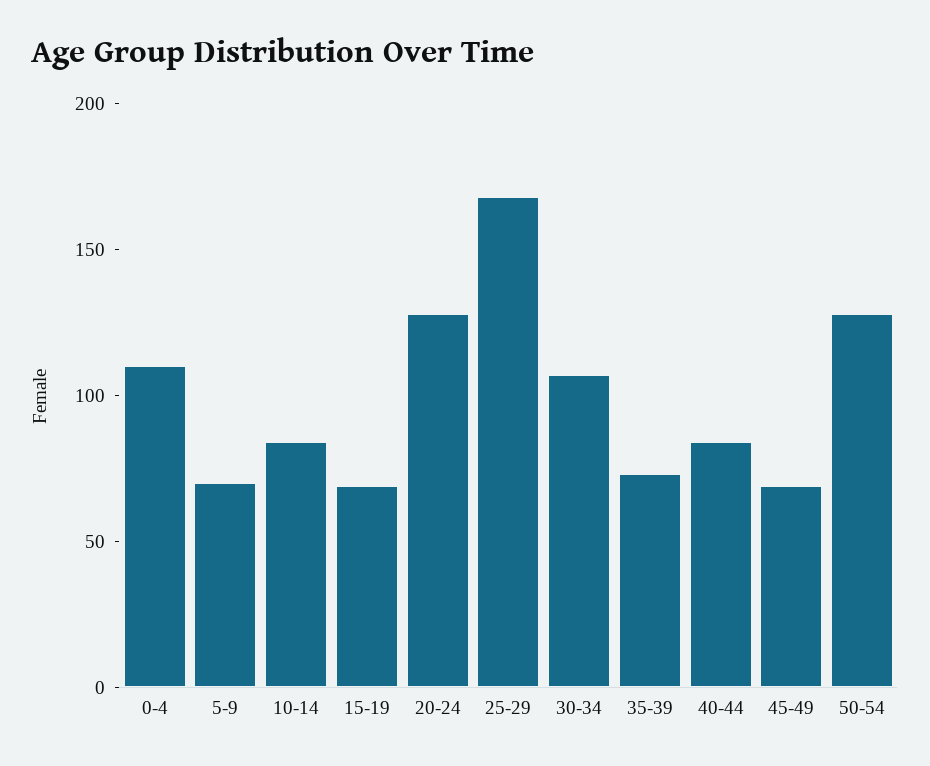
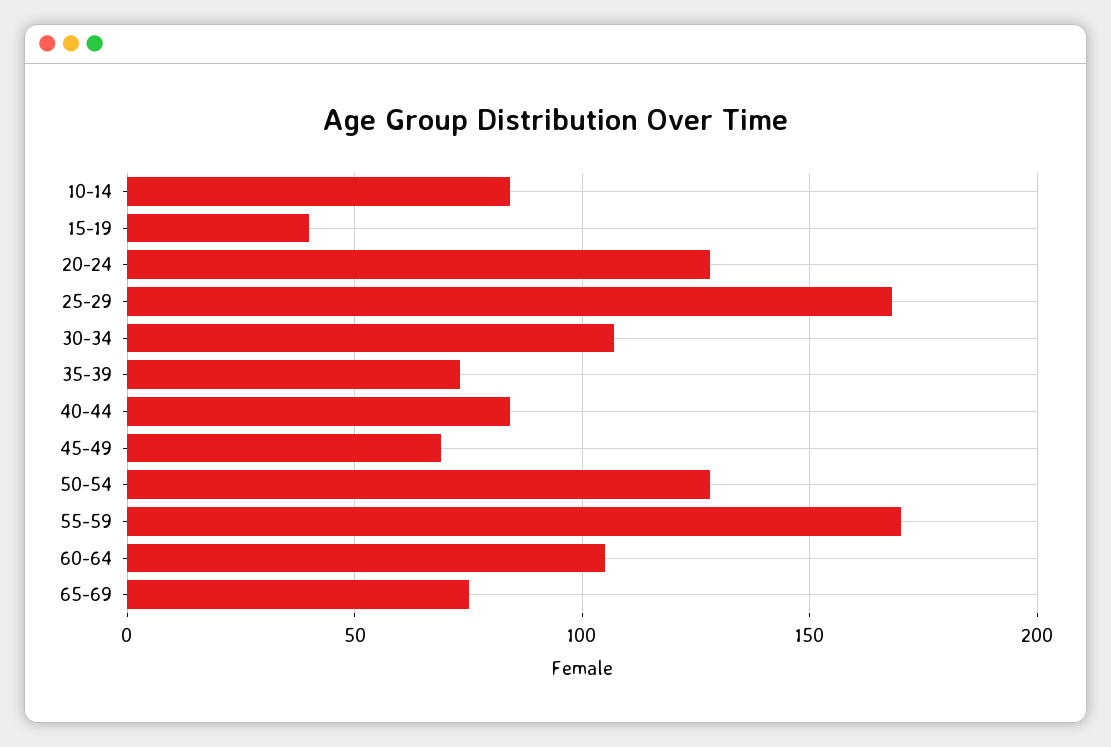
0-4: 110 -> none
5-9: 70 -> none
15-19: 70 -> 40
55-59: none -> 170
60-64: none -> 105
65-69: none -> 75

